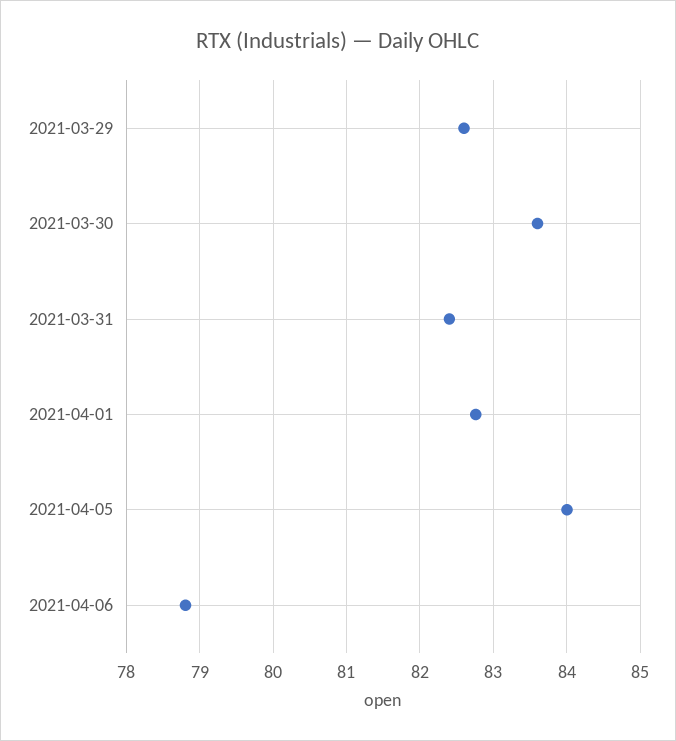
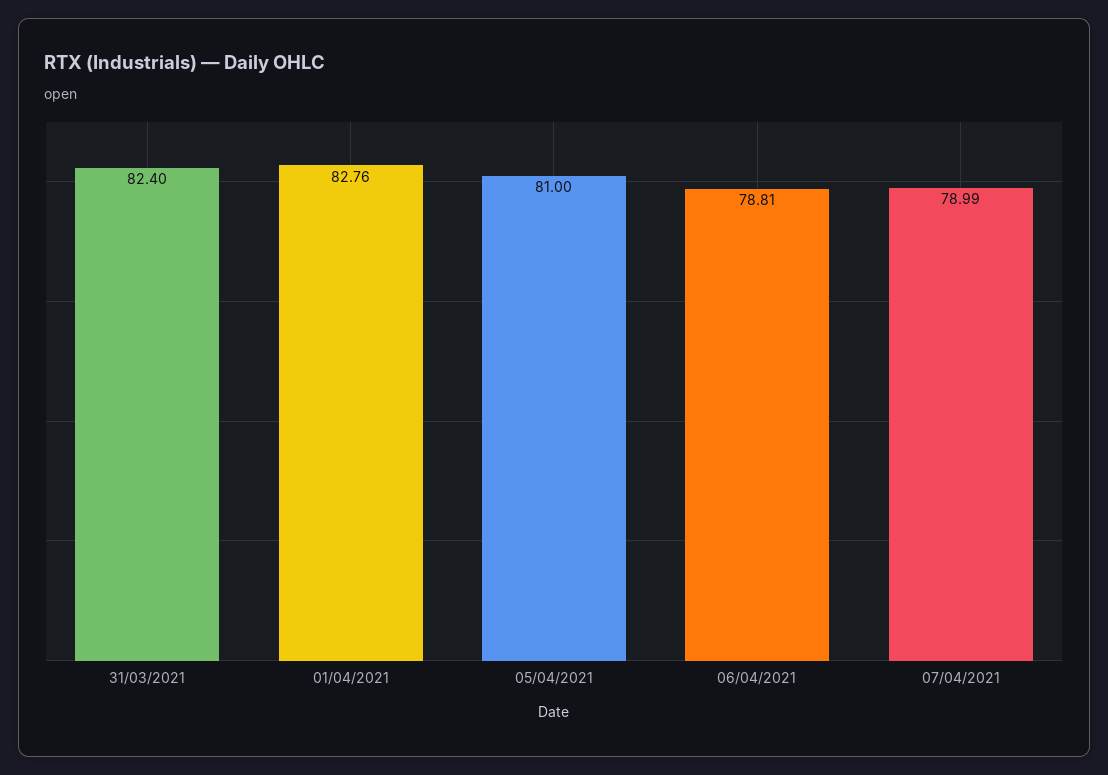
2021-03-29: 82.6 -> none
2021-03-30: 83.6 -> none
2021-04-05: 84 -> 81
07/04/2021: none -> 78.99

